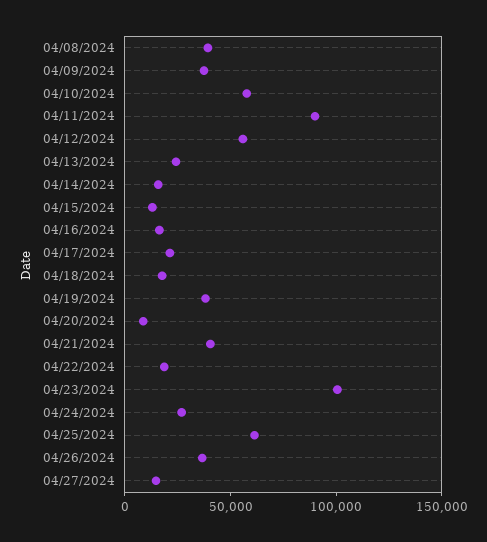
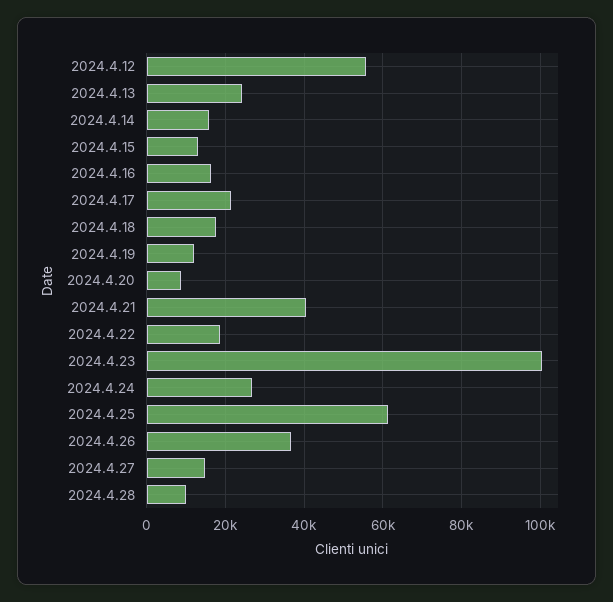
04/08/2024: 40000 -> none
04/09/2024: 40000 -> none
04/10/2024: 60000 -> none
04/11/2024: 90000 -> none
04/19/2024: 40000 -> 12000
2024.4.28: none -> 10000

